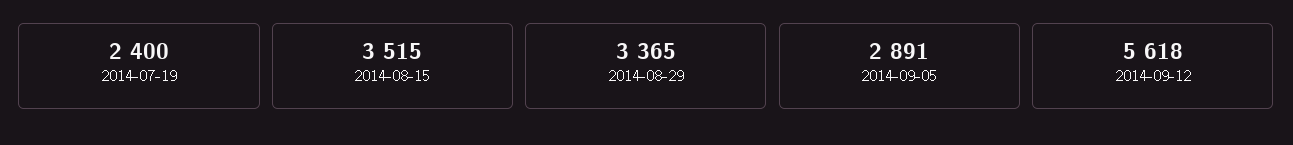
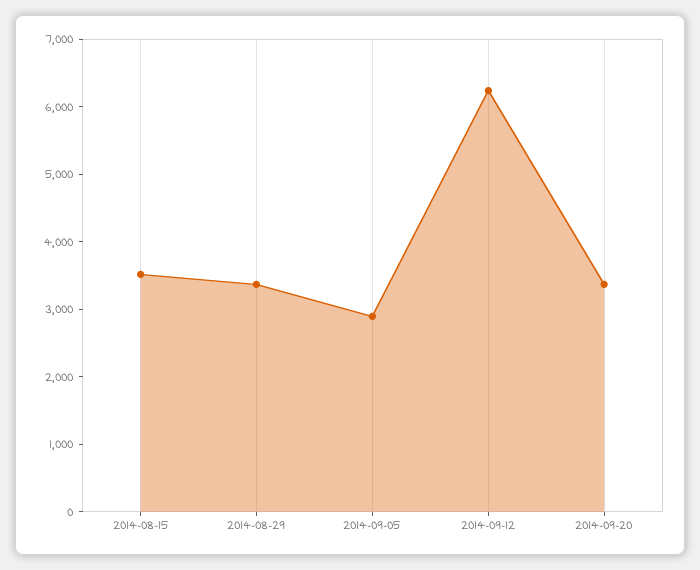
2014-07-19: 2400 -> none
2014-09-12: 5618 -> 6200
2014-09-20: none -> 3400

